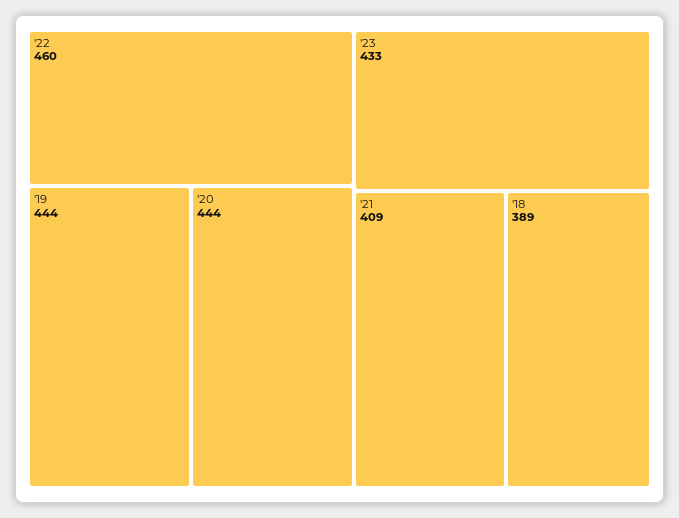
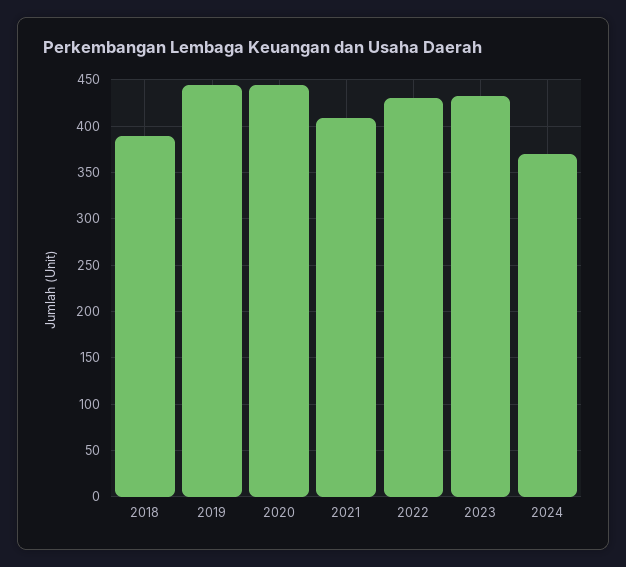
'22: 460 -> 430
2024: none -> 370

